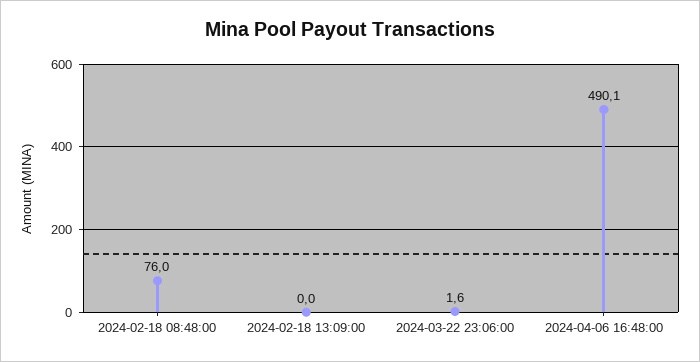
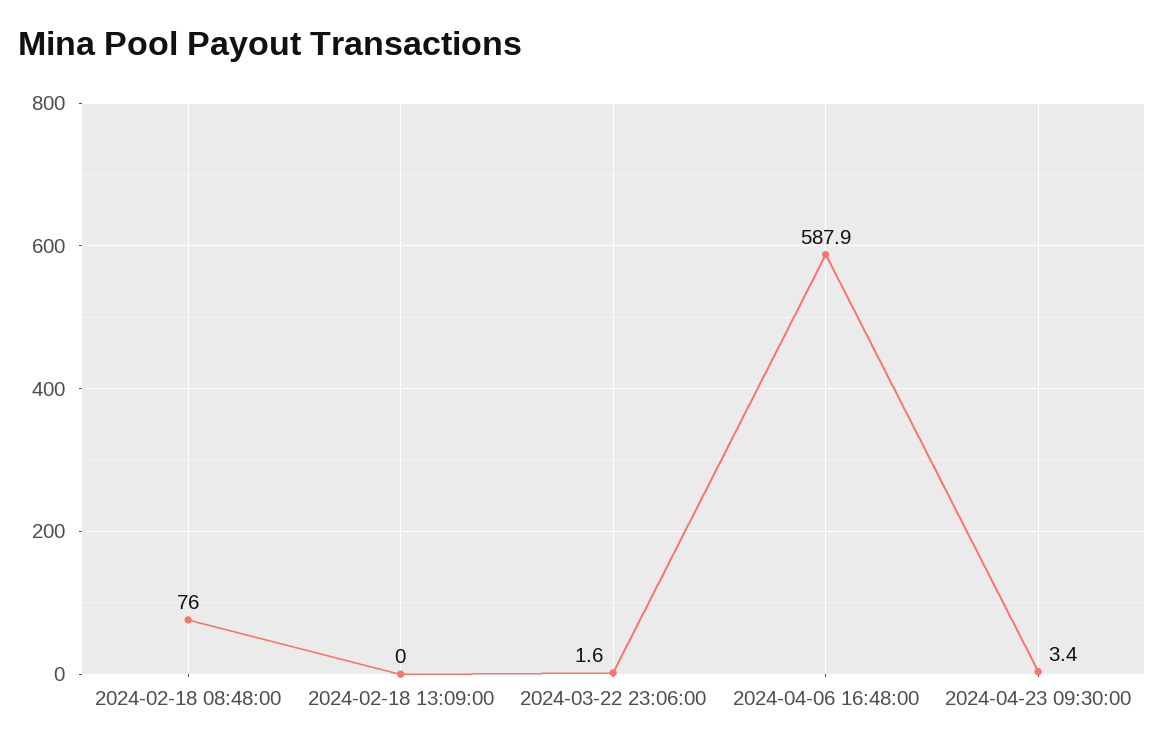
2024-04-06 16:48:00: 490.1 -> 587.9
2024-04-23 09:30:00: none -> 3.4

